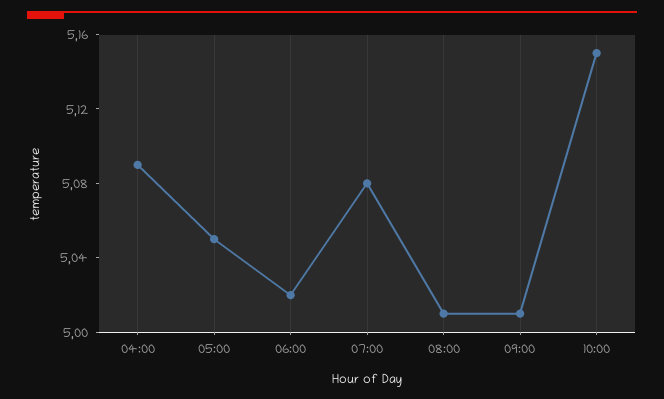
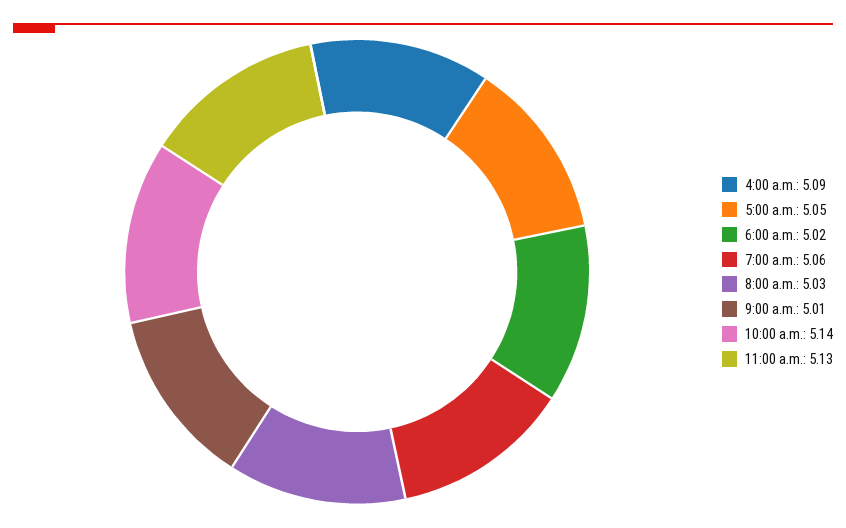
07:00: 5.08 -> 5.06
08:00: 5.01 -> 5.03
10:00: 5.15 -> 5.14
11:00 a.m.: none -> 5.13

